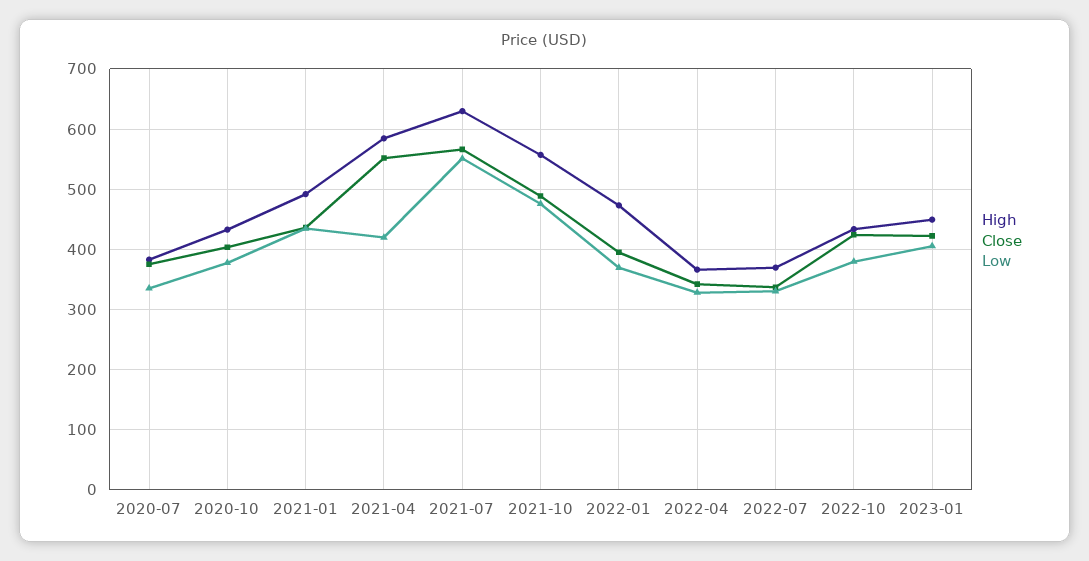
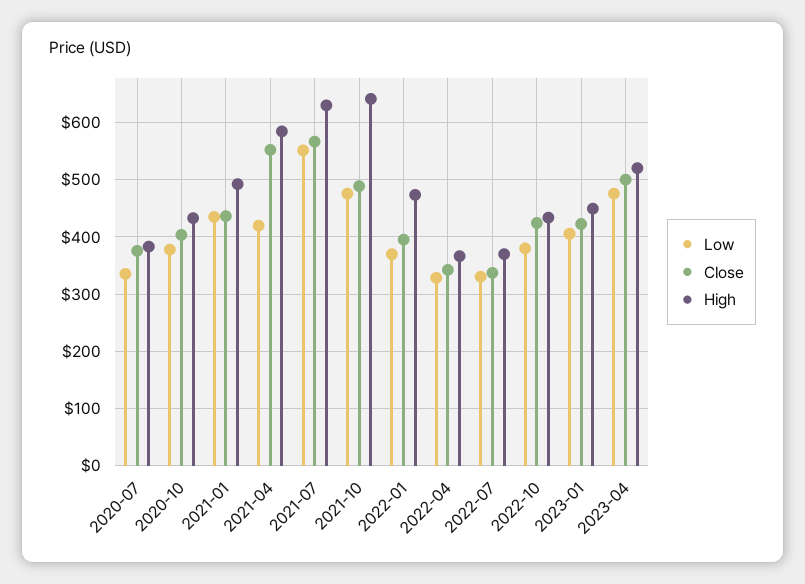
High, 2021-10: 560 -> 640
Low, 2023-04: none -> 480
Close, 2023-04: none -> 500
High, 2023-04: none -> 520

